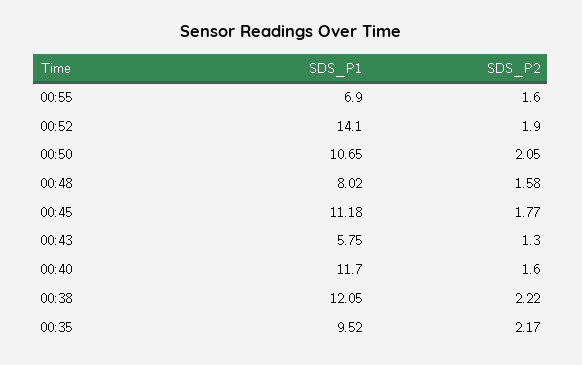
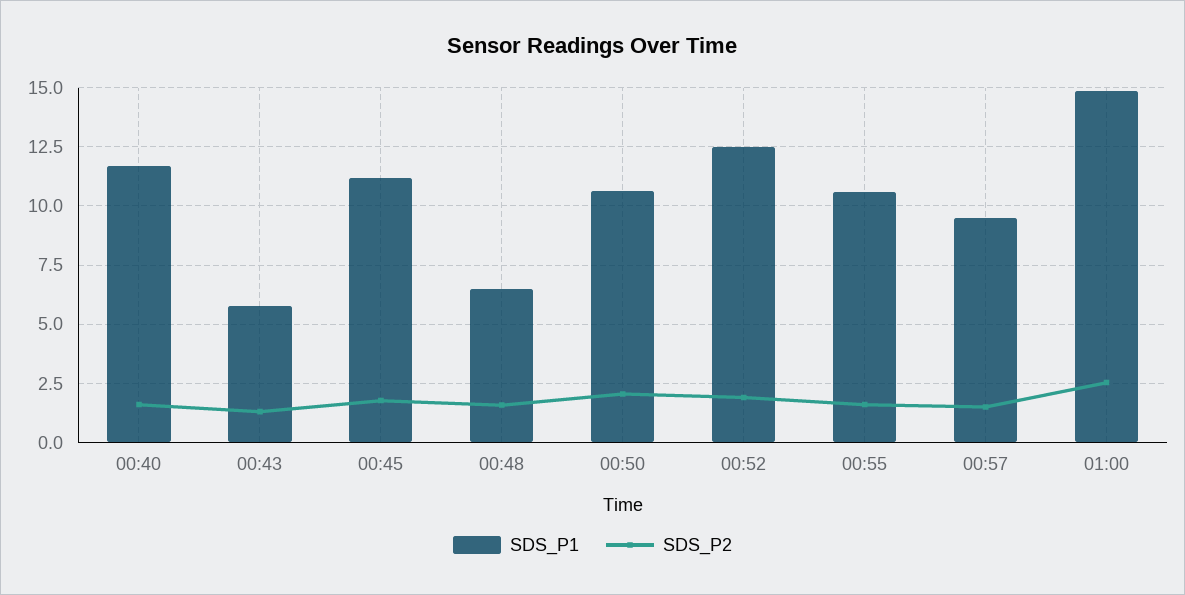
SDS_P1, 00:55: 6.9 -> 10.5
SDS_P1, 00:52: 14.1 -> 12.5
SDS_P1, 00:48: 8.02 -> 6.5
SDS_P1, 00:38: 12.05 -> none
SDS_P2, 00:38: 2.22 -> none
SDS_P1, 00:35: 9.52 -> none
SDS_P2, 00:35: 2.17 -> none
SDS_P1, 00:57: none -> 9.5
SDS_P2, 00:57: none -> 1.5
SDS_P1, 01:00: none -> 15
SDS_P2, 01:00: none -> 2.5

